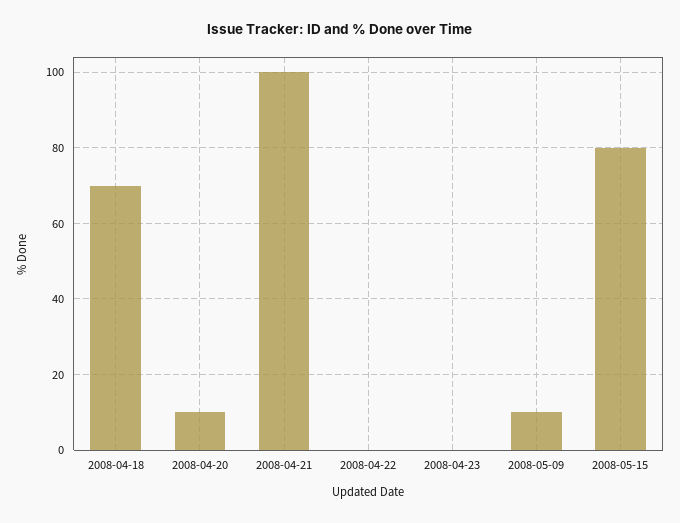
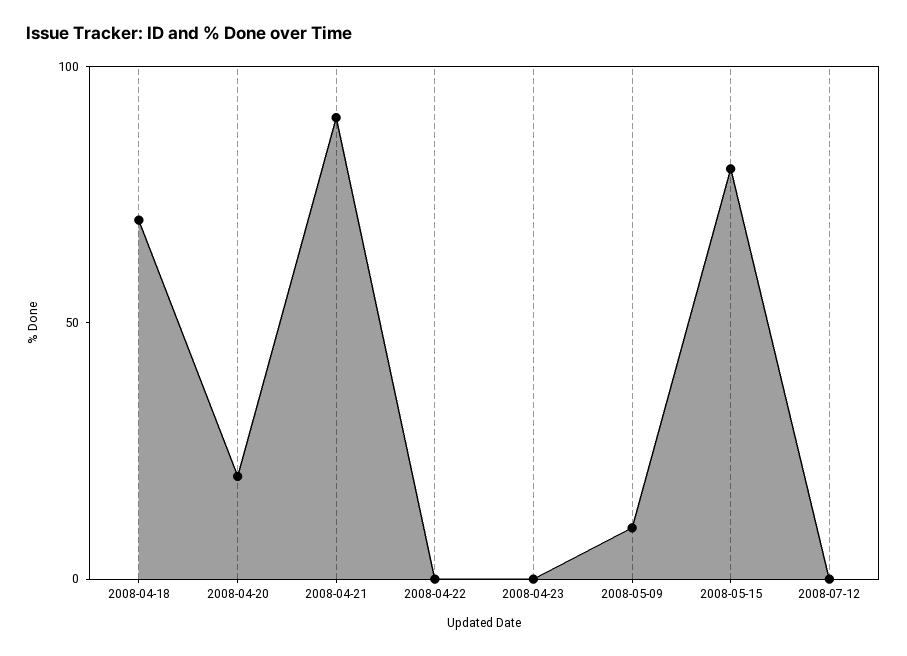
2008-04-20: 10 -> 20
2008-04-21: 100 -> 90
2008-07-12: none -> 0

